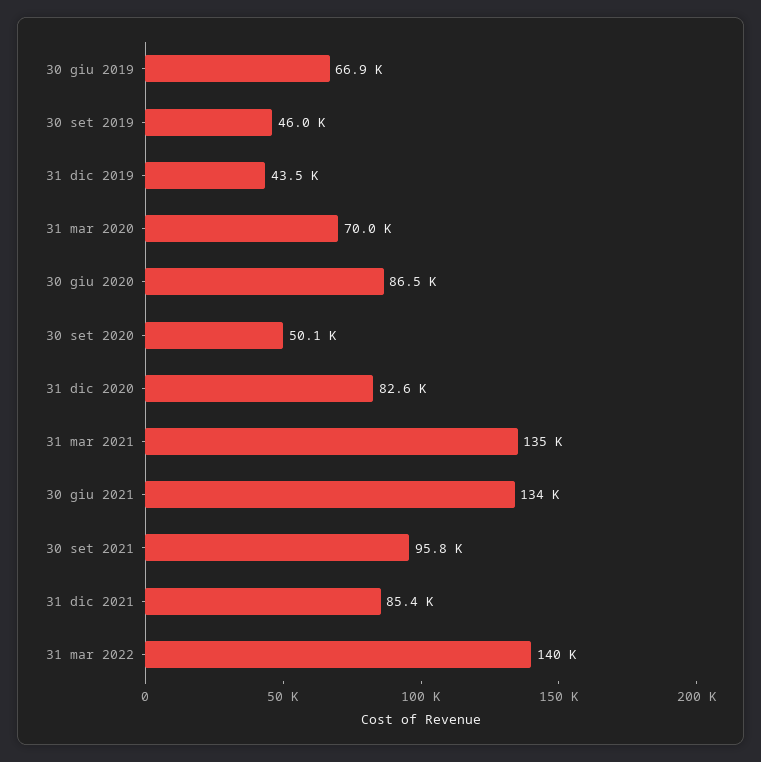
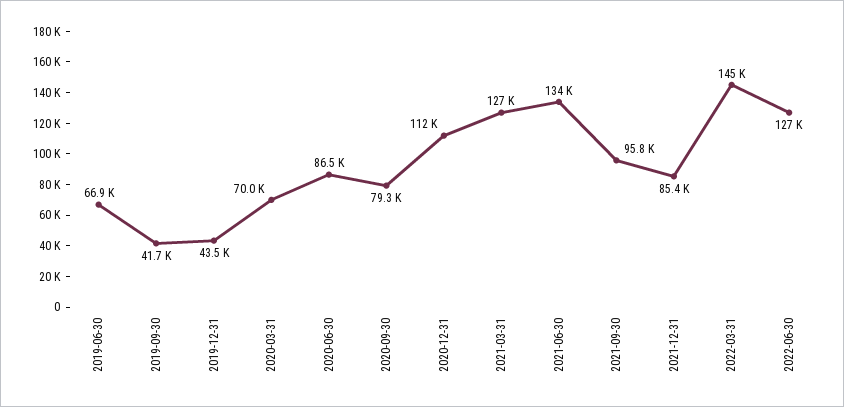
30 set 2019: 46000 -> 41700
30 set 2020: 50100 -> 79300
31 dic 2020: 82600 -> 112000
31 mar 2021: 135000 -> 127000
31 mar 2022: 140000 -> 145000
2022-06-30: none -> 127000

